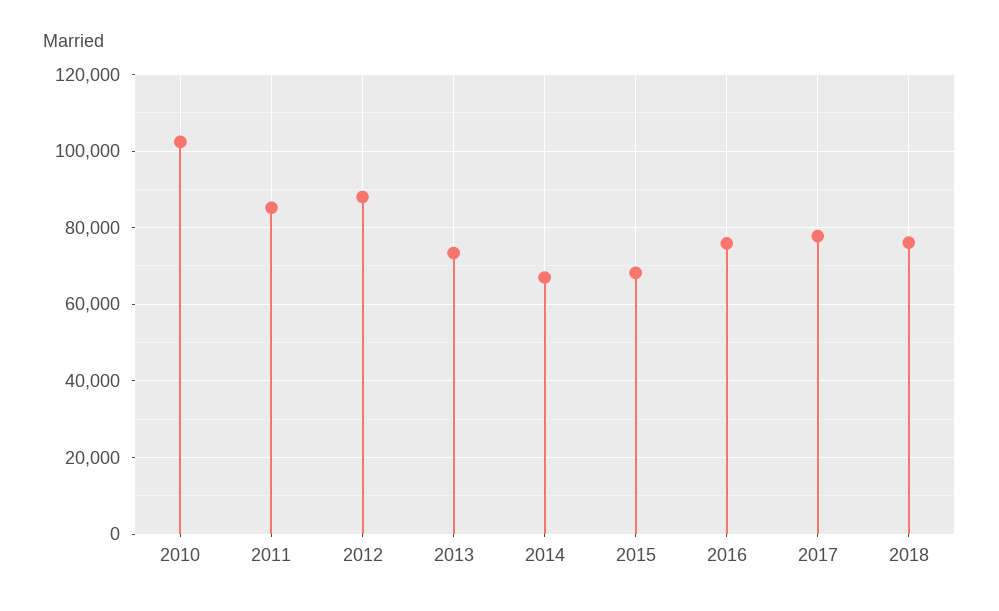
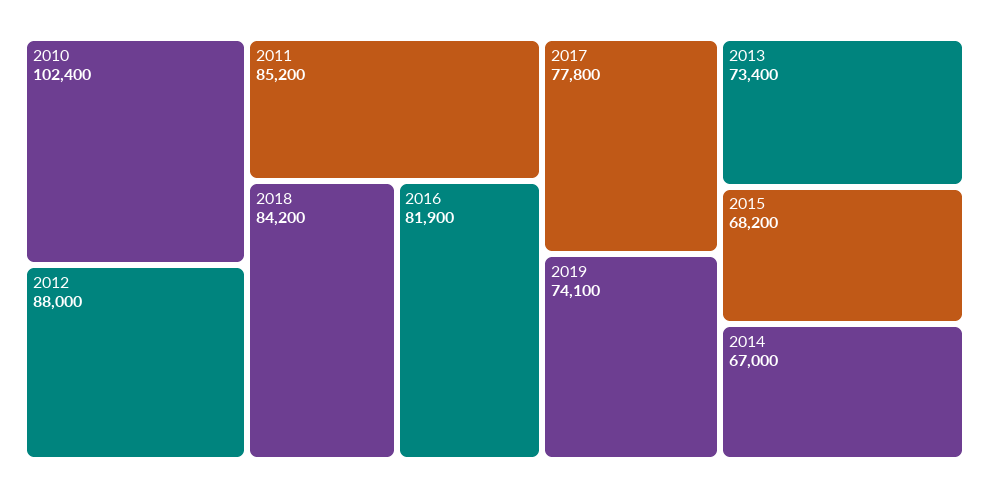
2016: 76000 -> 81900
2018: 76000 -> 84200
2019: none -> 74100

